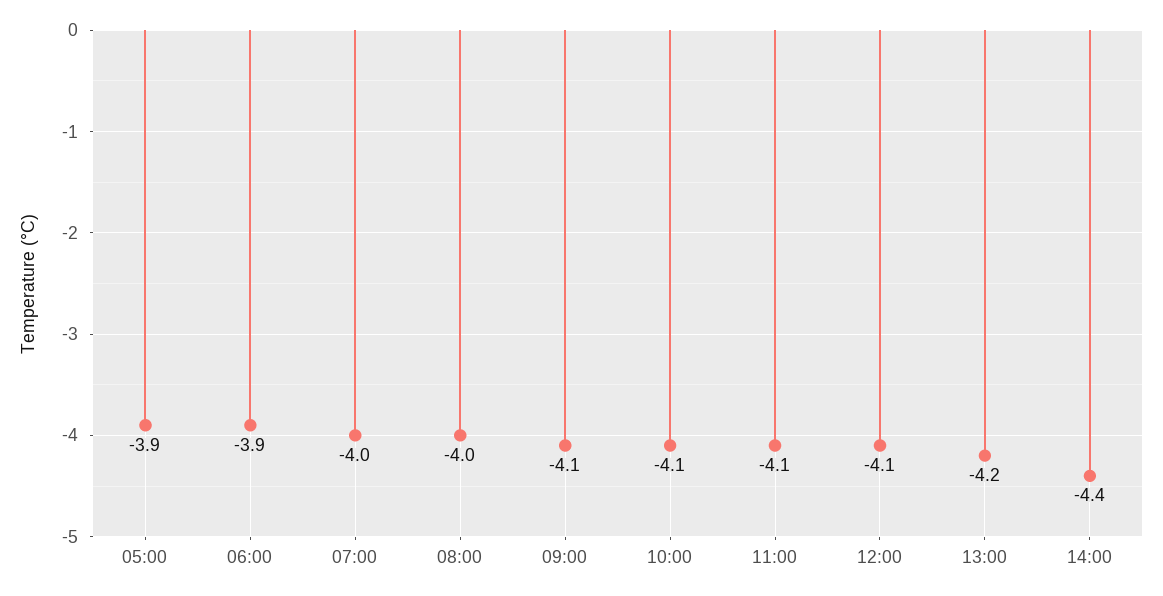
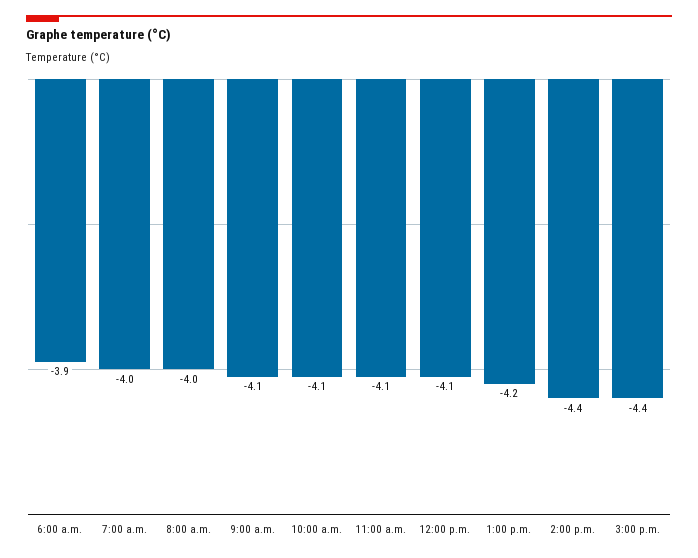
05:00: -3.9 -> none
3:00 p.m.: none -> -4.4

